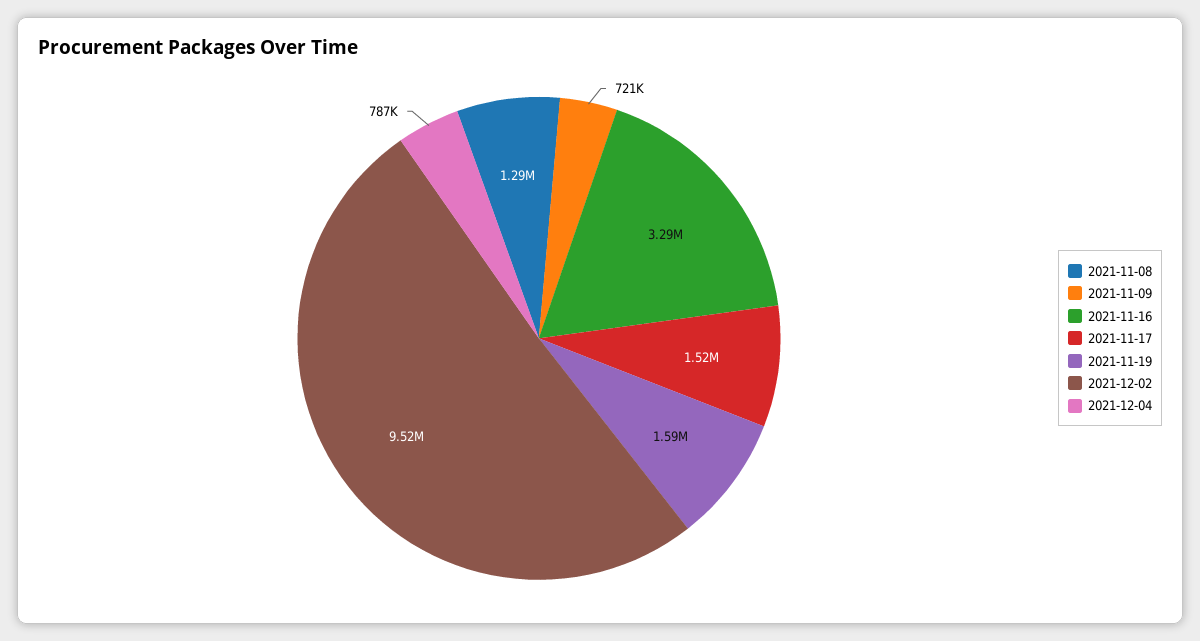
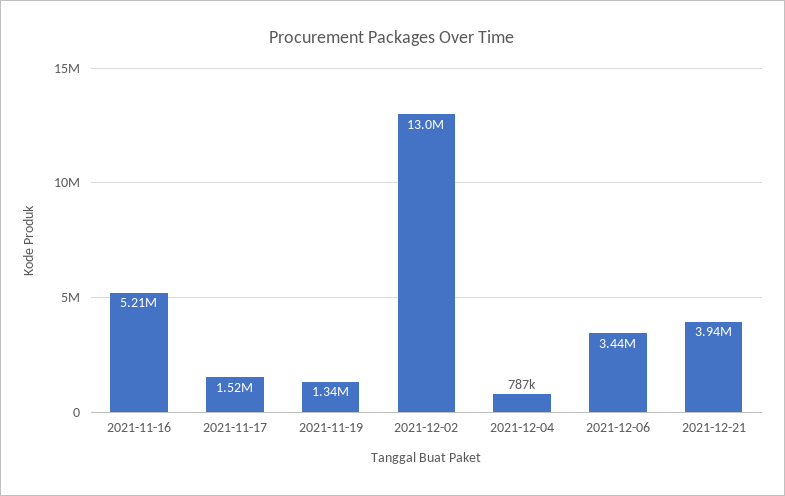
2021-11-08: 1290000 -> none
2021-11-09: 721000 -> none
2021-11-16: 3290000 -> 5210000
2021-11-19: 1590000 -> 1340000
2021-12-02: 9520000 -> 13000000
2021-12-06: none -> 3440000
2021-12-21: none -> 3940000

